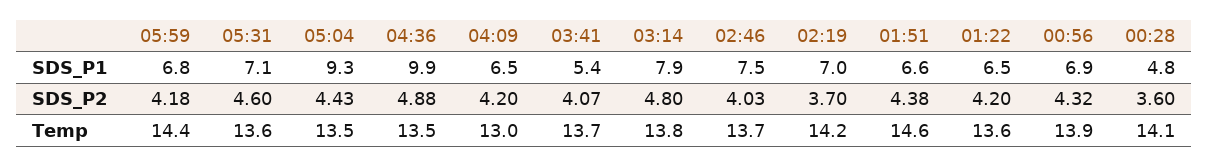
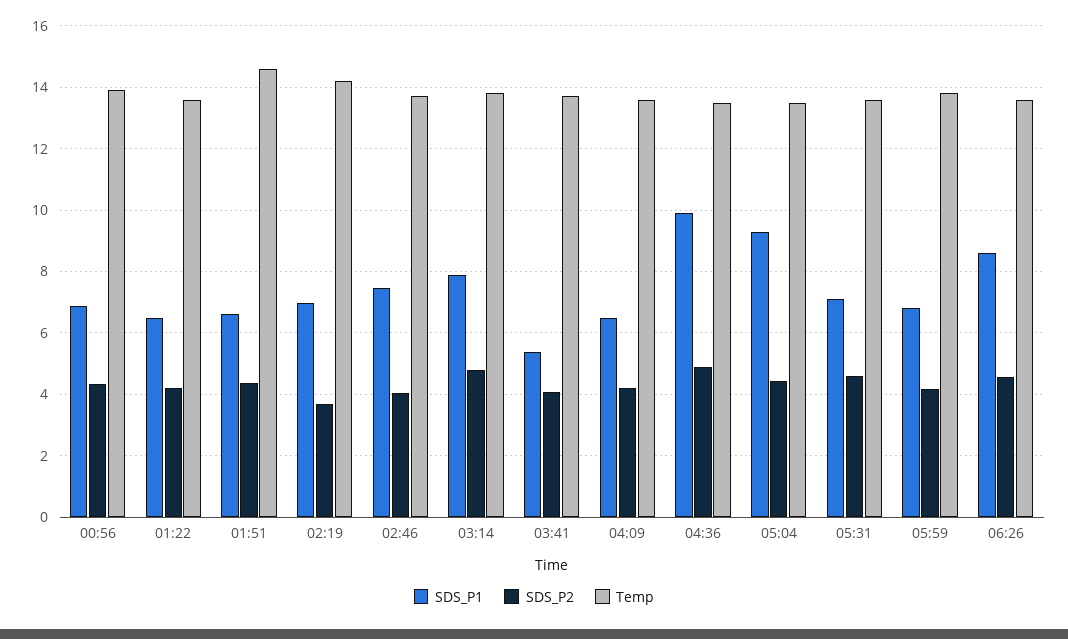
SDS_P1, 00:28: 4.8 -> none
SDS_P2, 00:28: 3.6 -> none
Temp, 05:59: 14.4 -> 13.8
Temp, 04:09: 13 -> 13.6
Temp, 00:28: 14.1 -> none
SDS_P1, 06:26: none -> 8.6
SDS_P2, 06:26: none -> 4.6
Temp, 06:26: none -> 13.6

